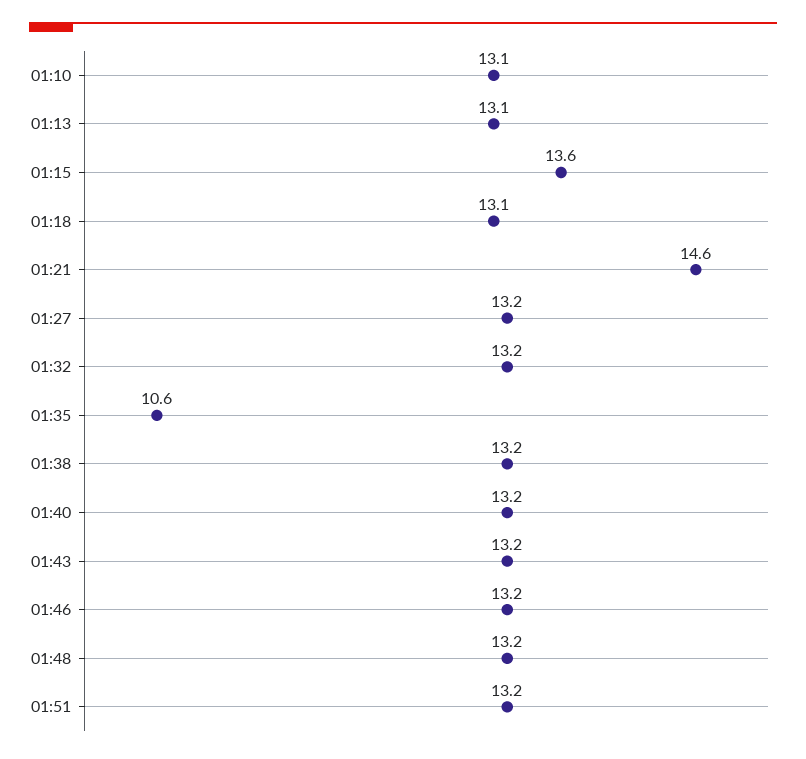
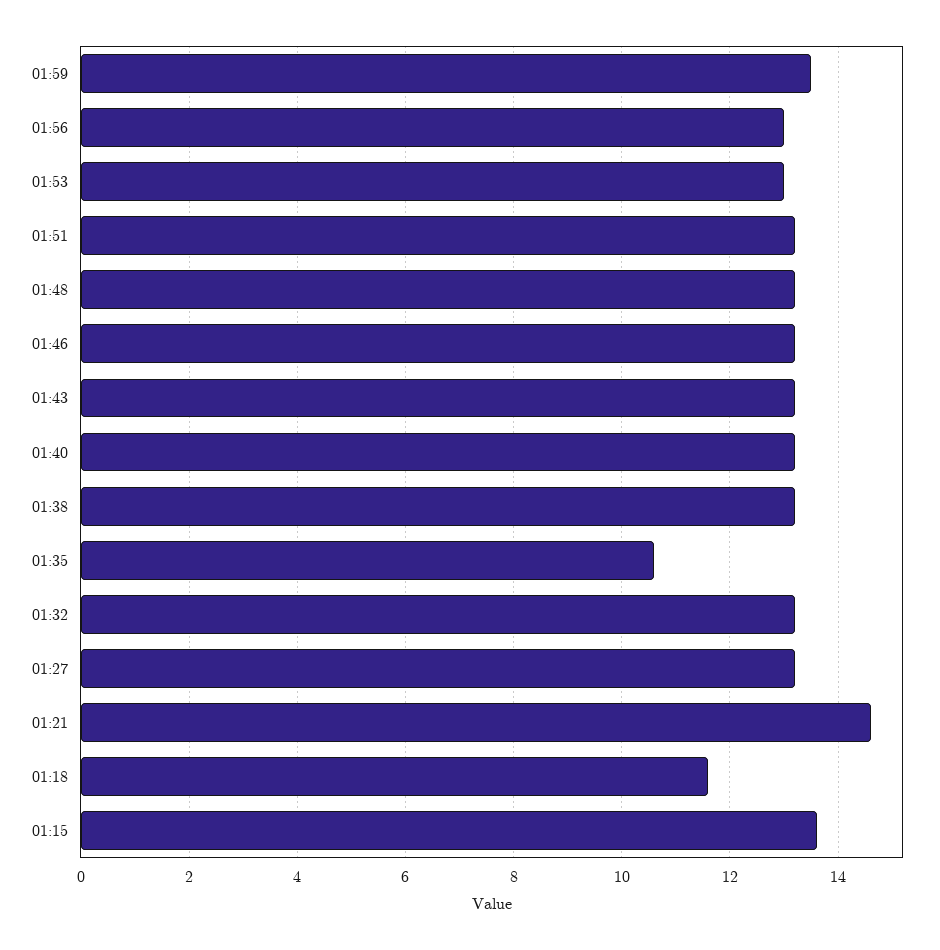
01:10: 13.1 -> none
01:13: 13.1 -> none
01:18: 13.1 -> 11.5
01:59: none -> 13.5
01:56: none -> 13
01:53: none -> 13

